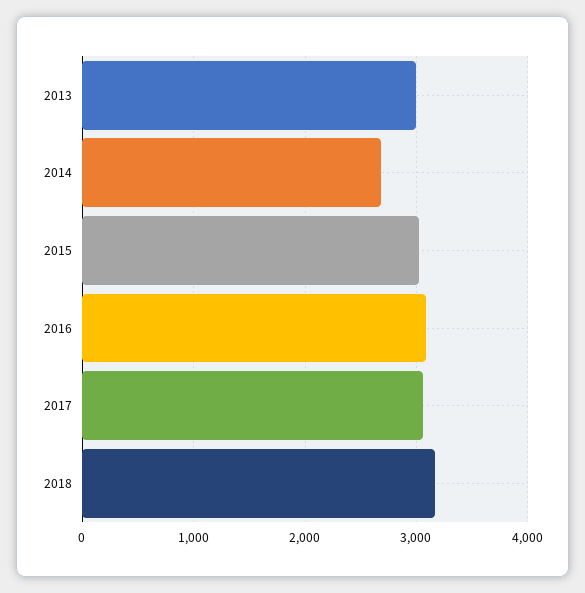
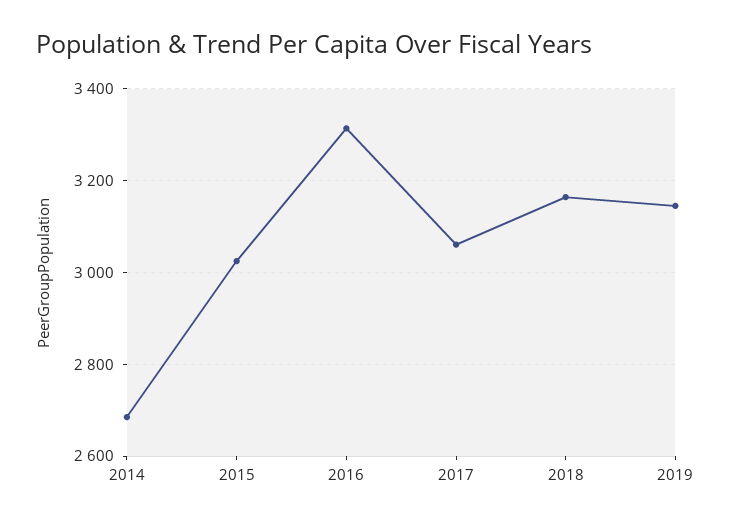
2013: 3000 -> none
2016: 3100 -> 3320
2019: none -> 3140

